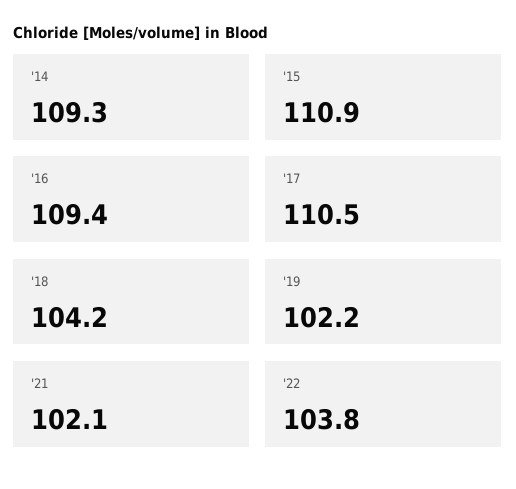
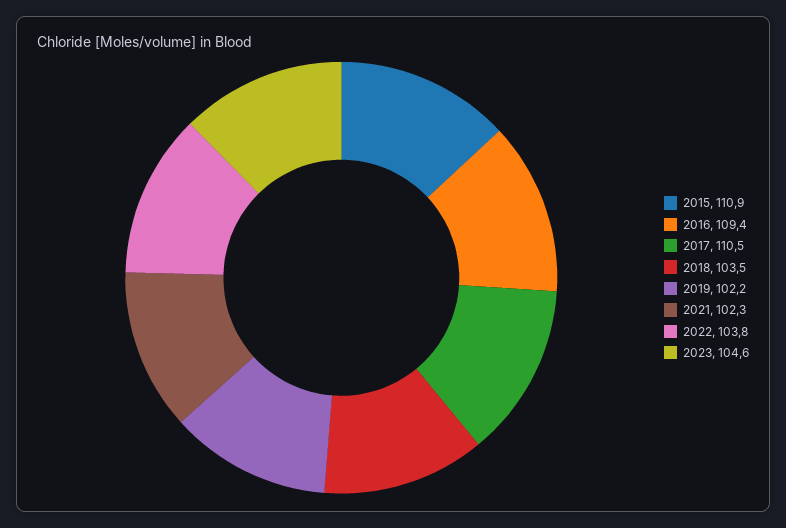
'14: 109.3 -> none
'18: 104.2 -> 103.5
'21: 102.1 -> 102.3
2023: none -> 104.6

